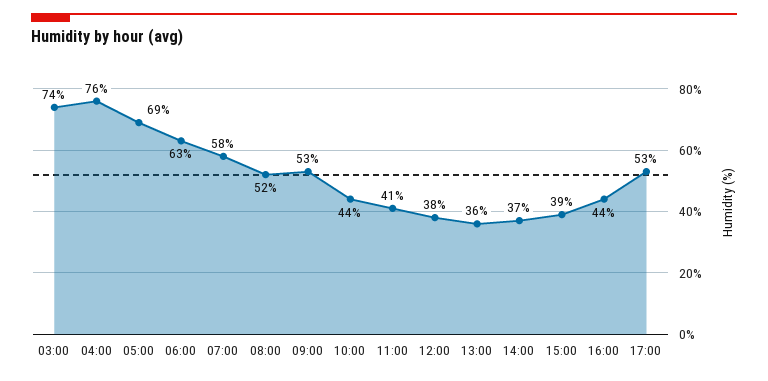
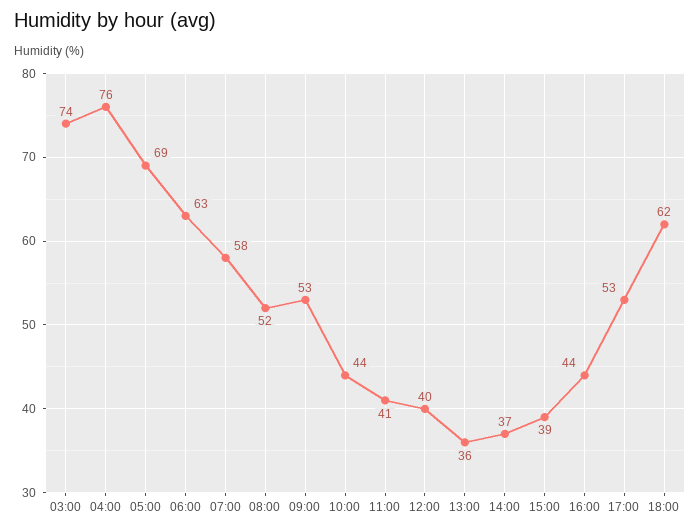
12:00: 38 -> 40
18:00: none -> 62

